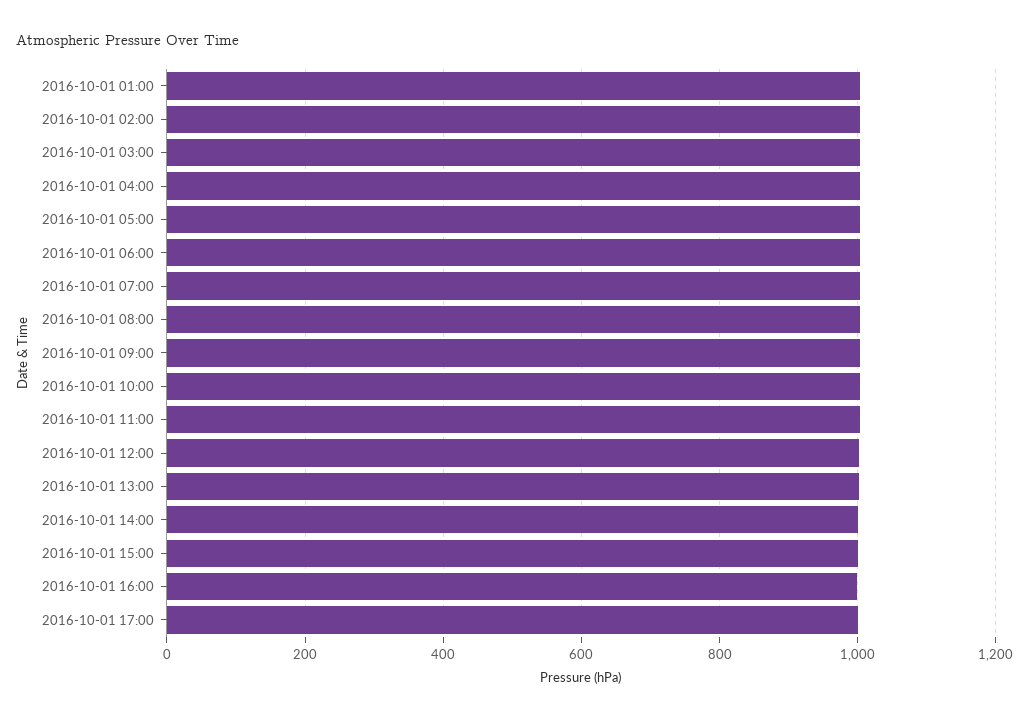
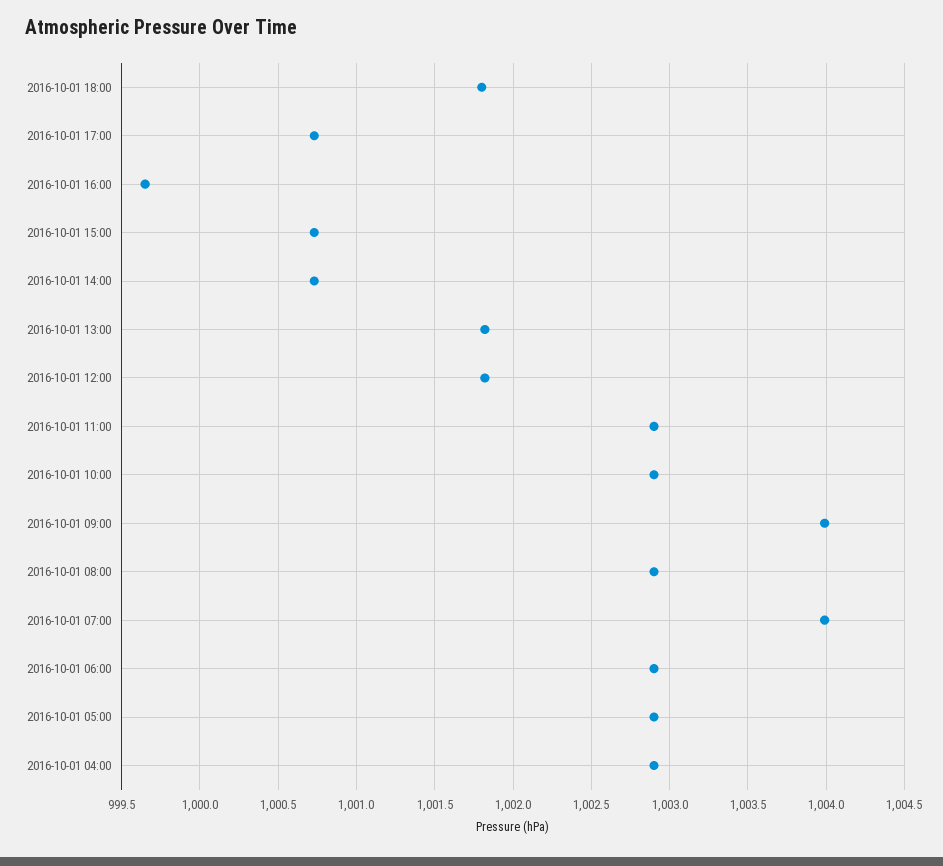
2016-10-01 01:00: 1000 -> none
2016-10-01 02:00: 1000 -> none
2016-10-01 03:00: 1000 -> none
2016-10-01 18:00: none -> 1001.8

